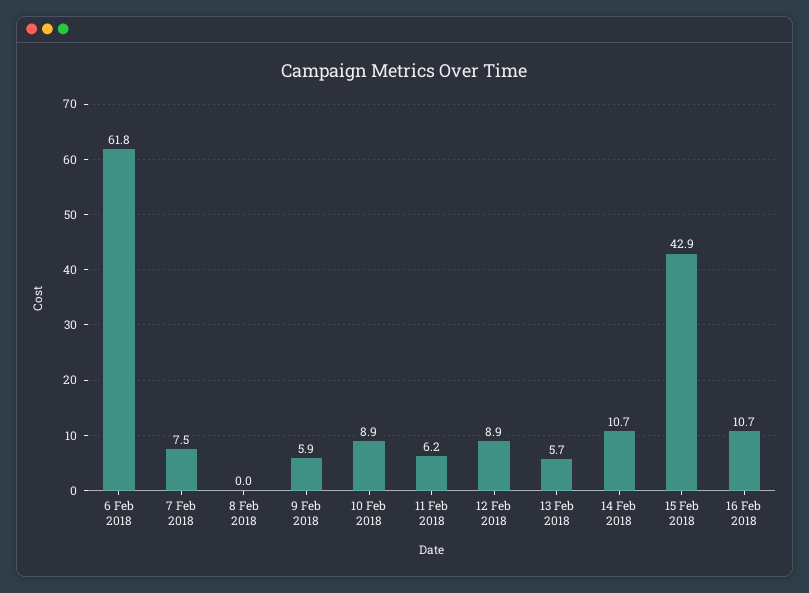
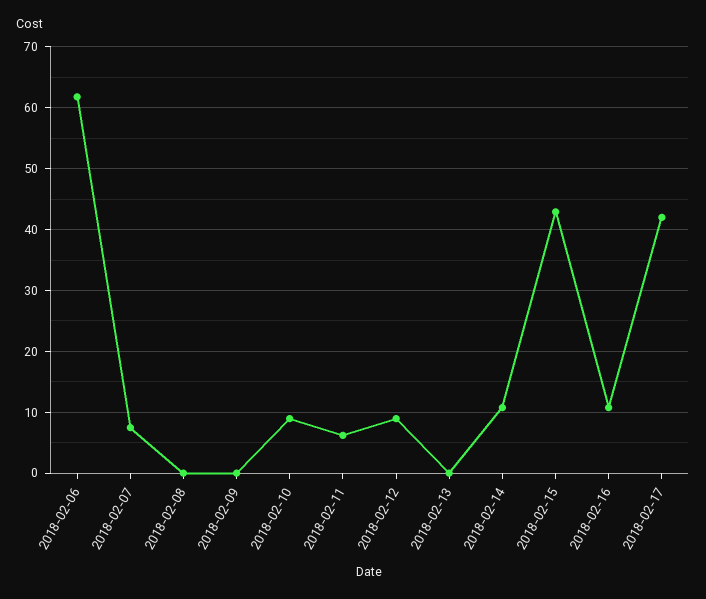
9 Feb 2018: 5.9 -> 0
13 Feb 2018: 5.7 -> 0
2018-02-17: none -> 42

